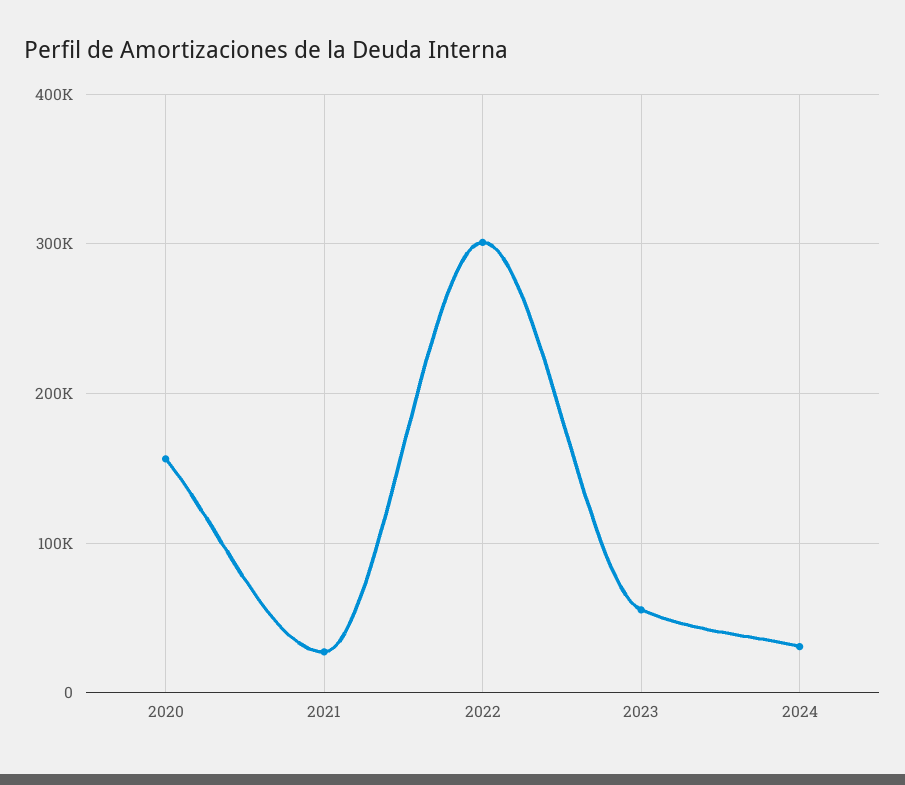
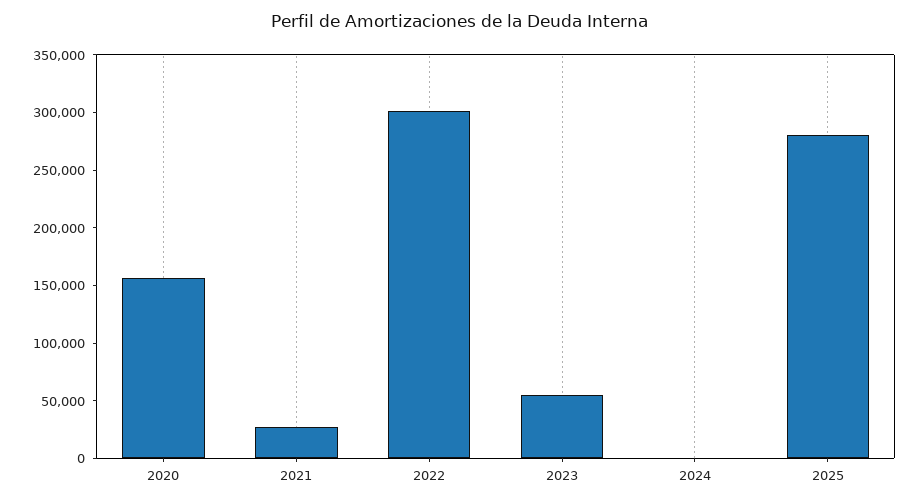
2024: 30000 -> 0
2025: none -> 280000

